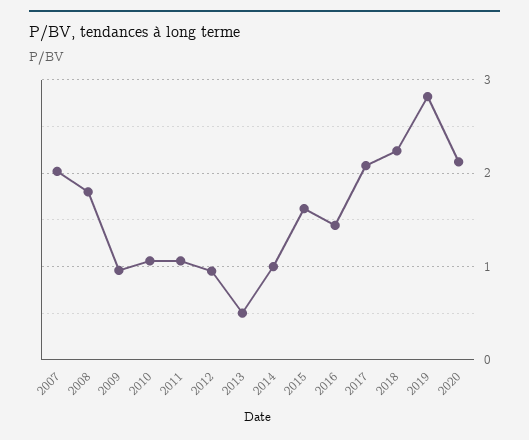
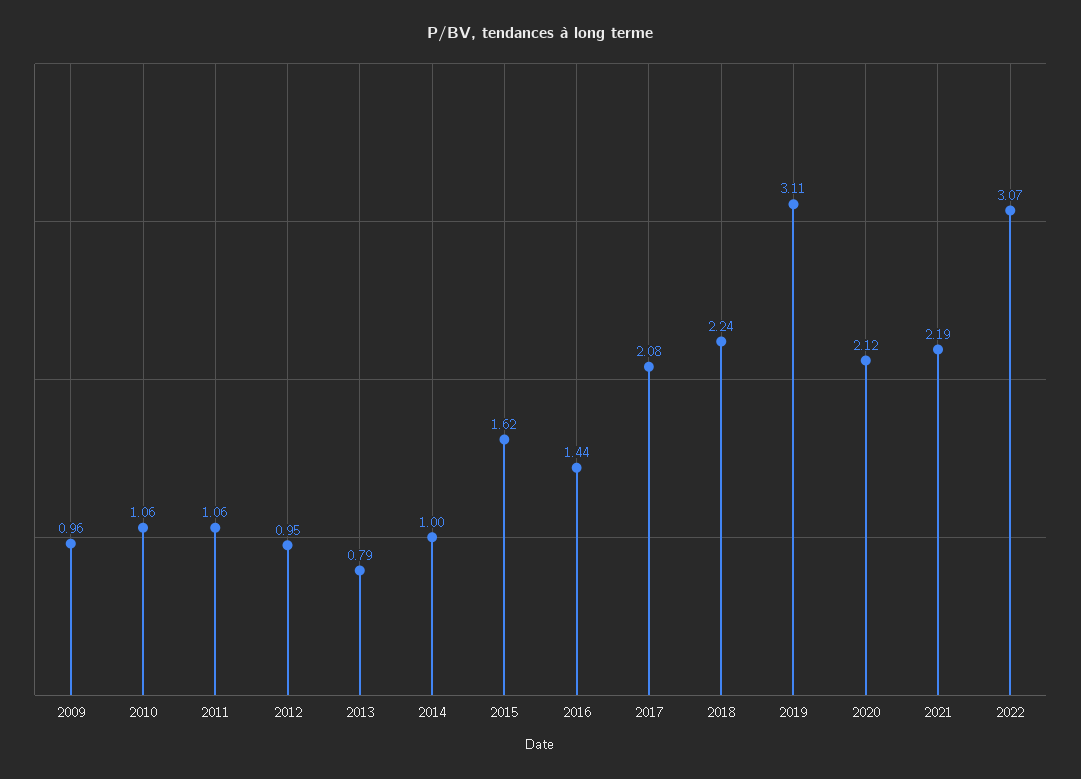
2007: 2 -> none
2008: 1.8 -> none
2013: 0.5 -> 0.79
2019: 2.8 -> 3.11
2021: none -> 2.19
2022: none -> 3.07

